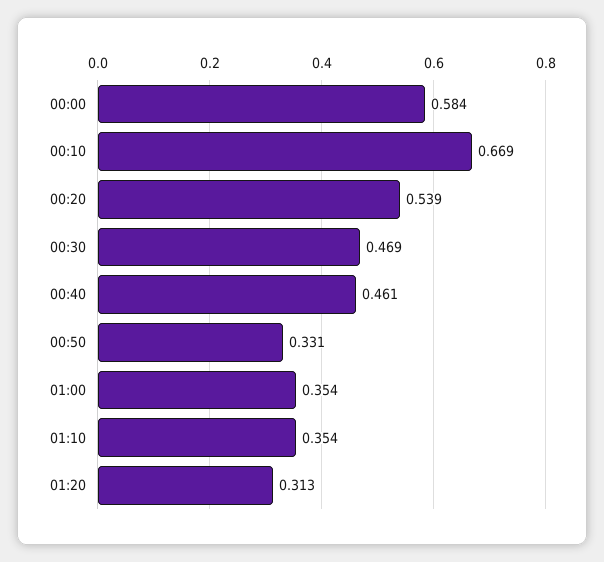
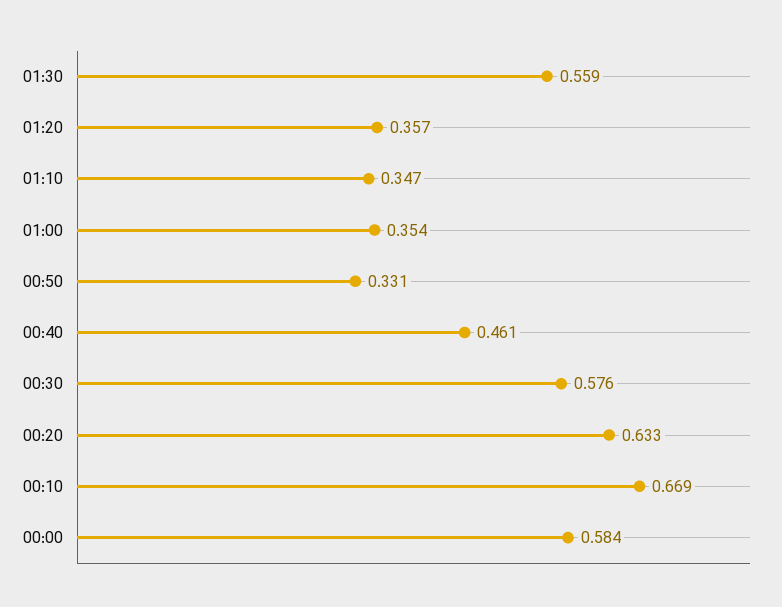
00:20: 0.539 -> 0.633
00:30: 0.469 -> 0.576
01:10: 0.354 -> 0.347
01:20: 0.313 -> 0.357
01:30: none -> 0.559

